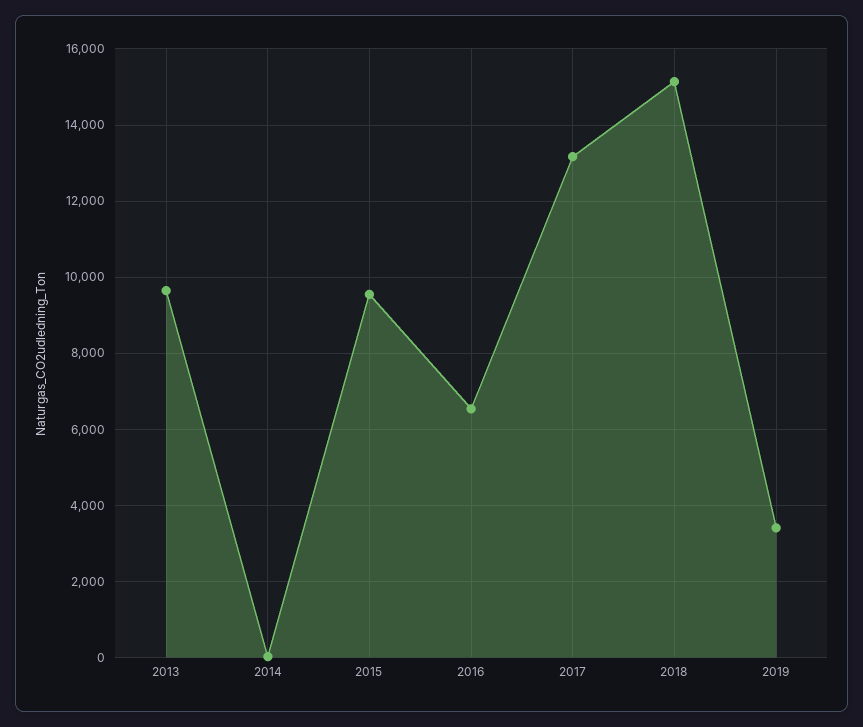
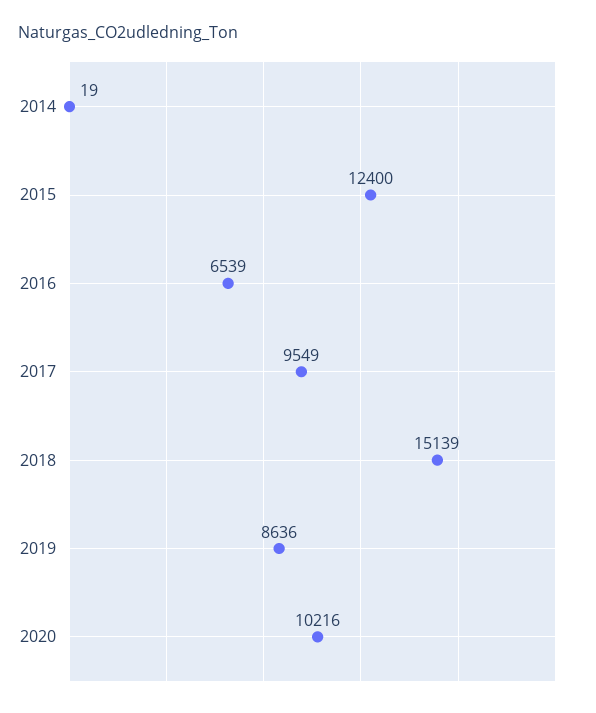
2013: 9600 -> none
2015: 9600 -> 12400
2017: 13200 -> 9549
2019: 3400 -> 8636
2020: none -> 10216

